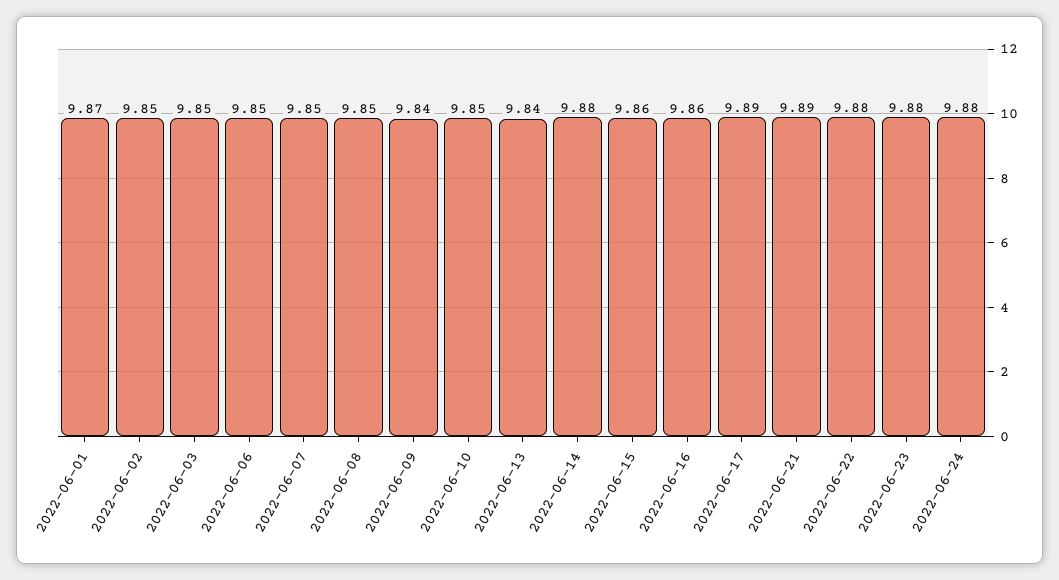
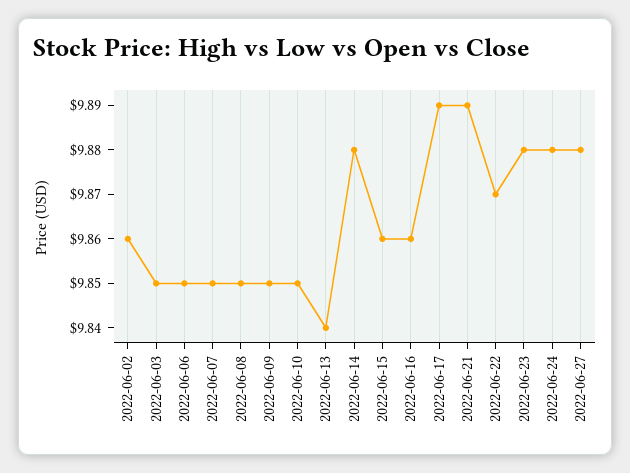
2022-06-01: 9.87 -> none
2022-06-02: 9.85 -> 9.86
2022-06-09: 9.84 -> 9.85
2022-06-22: 9.88 -> 9.87
2022-06-27: none -> 9.88

